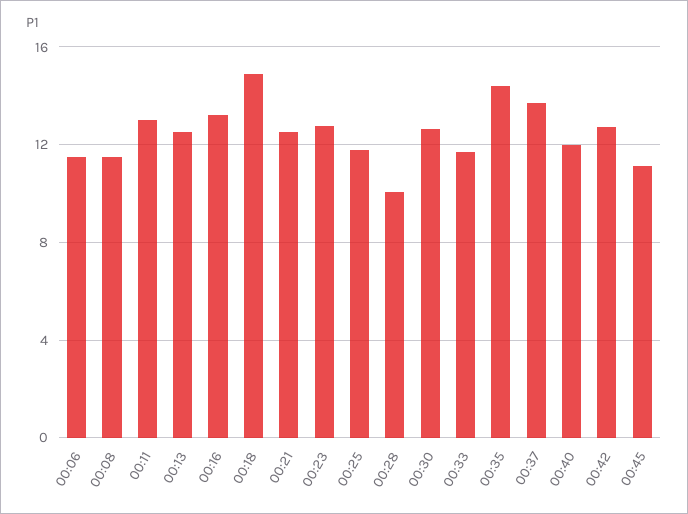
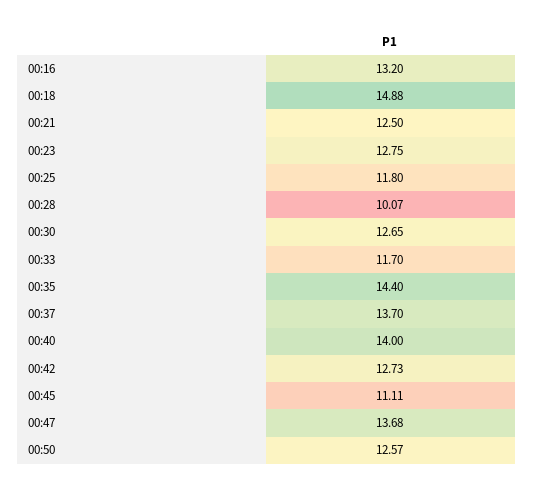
00:06: 11.5 -> none
00:08: 11.5 -> none
00:11: 13 -> none
00:13: 12.5 -> none
00:40: 12 -> 14
00:47: none -> 13.68
00:50: none -> 12.57

